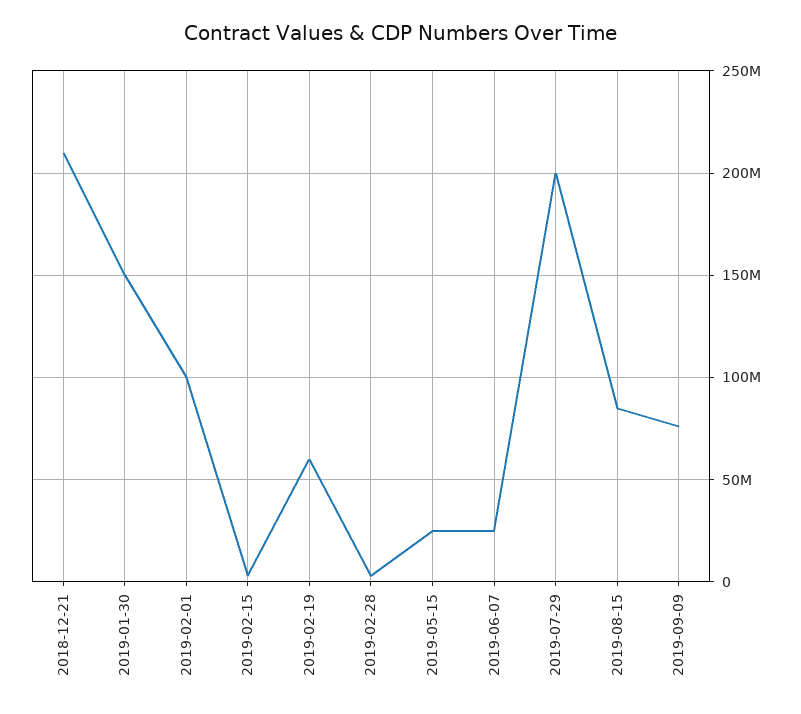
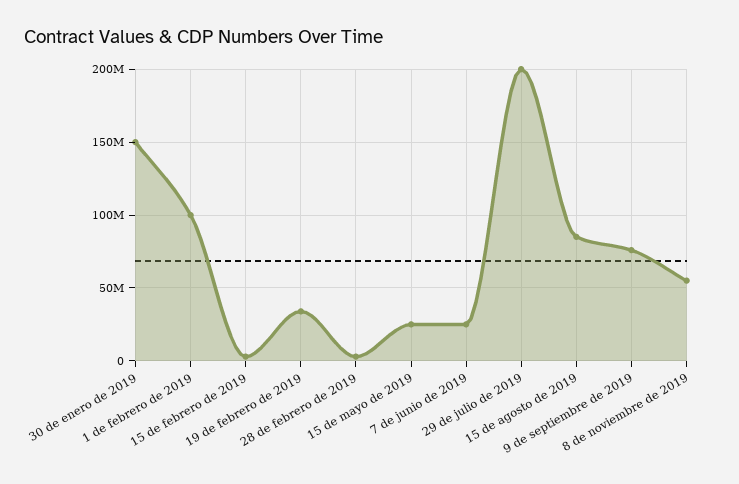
2018-12-21: 210000000 -> none
2019-02-19: 60000000 -> 35000000
8 de noviembre de 2019: none -> 55000000

